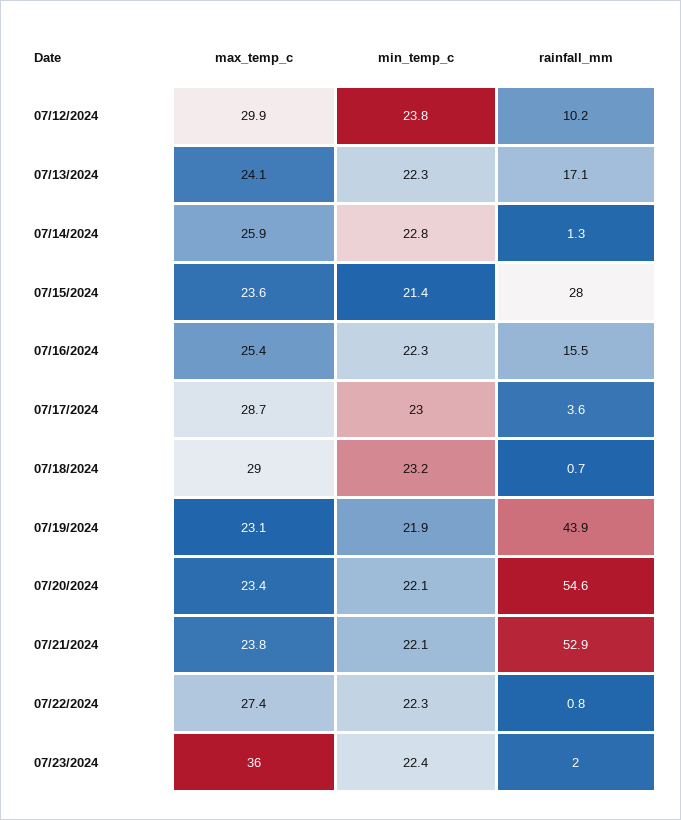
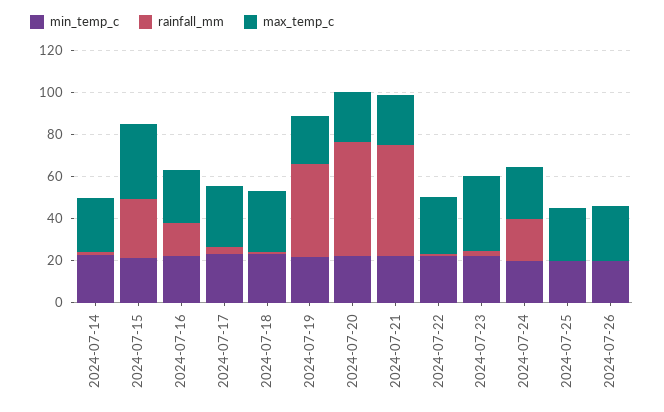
max_temp_c, 07/12/2024: 29.9 -> none
min_temp_c, 07/12/2024: 23.8 -> none
rainfall_mm, 07/12/2024: 10.2 -> none
max_temp_c, 07/13/2024: 24.1 -> none
min_temp_c, 07/13/2024: 22.3 -> none
rainfall_mm, 07/13/2024: 17.1 -> none
max_temp_c, 07/15/2024: 23.6 -> 35
min_temp_c, 2024-07-24: none -> 20
rainfall_mm, 2024-07-24: none -> 20
max_temp_c, 2024-07-24: none -> 25
min_temp_c, 2024-07-25: none -> 20
rainfall_mm, 2024-07-25: none -> 0
max_temp_c, 2024-07-25: none -> 25
min_temp_c, 2024-07-26: none -> 20
rainfall_mm, 2024-07-26: none -> 0
max_temp_c, 2024-07-26: none -> 25

